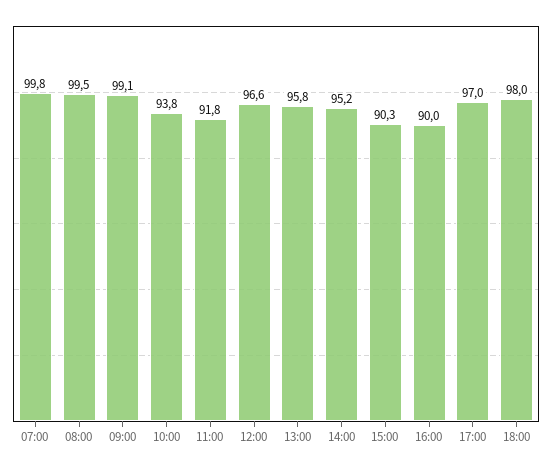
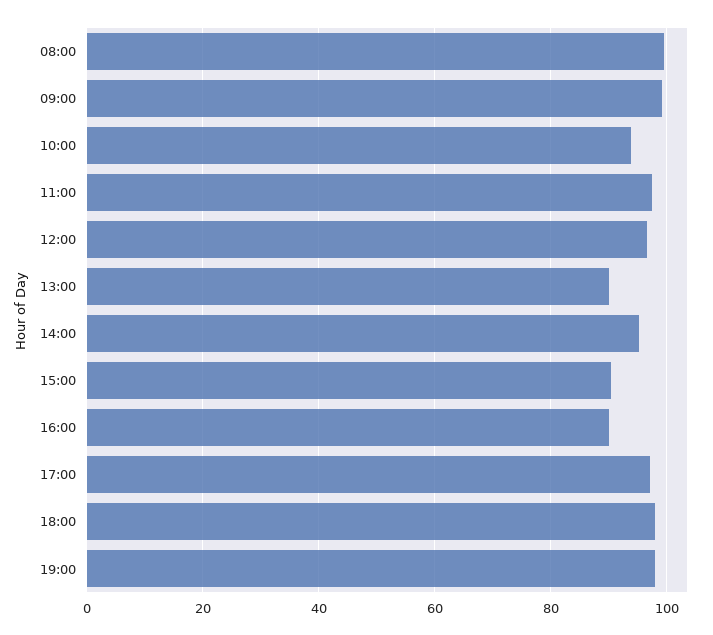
07:00: 99.8 -> none
11:00: 91.8 -> 98
13:00: 95.8 -> 90
19:00: none -> 98

